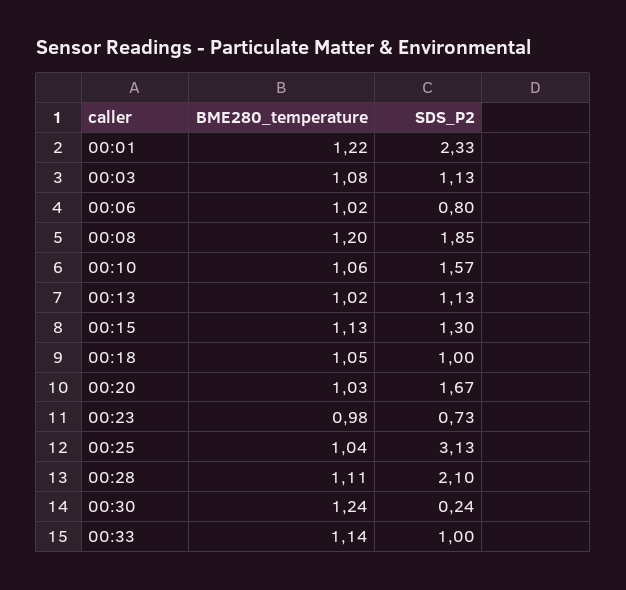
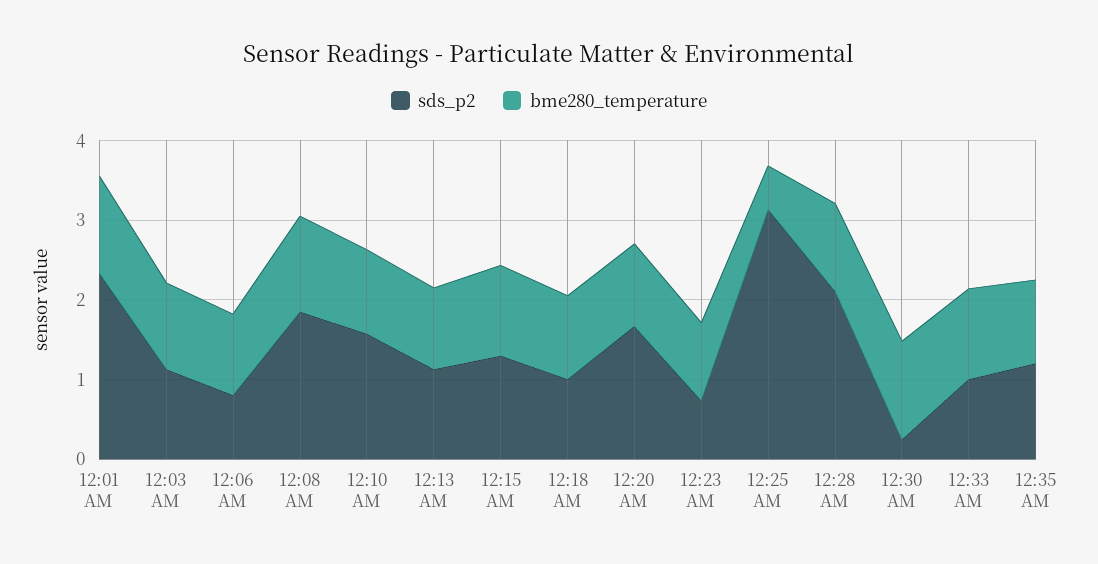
BME280_temperature, 00:25: 1.04 -> 0.6
SDS_P2, 12:35 AM: none -> 1.2
BME280_temperature, 12:35 AM: none -> 1

